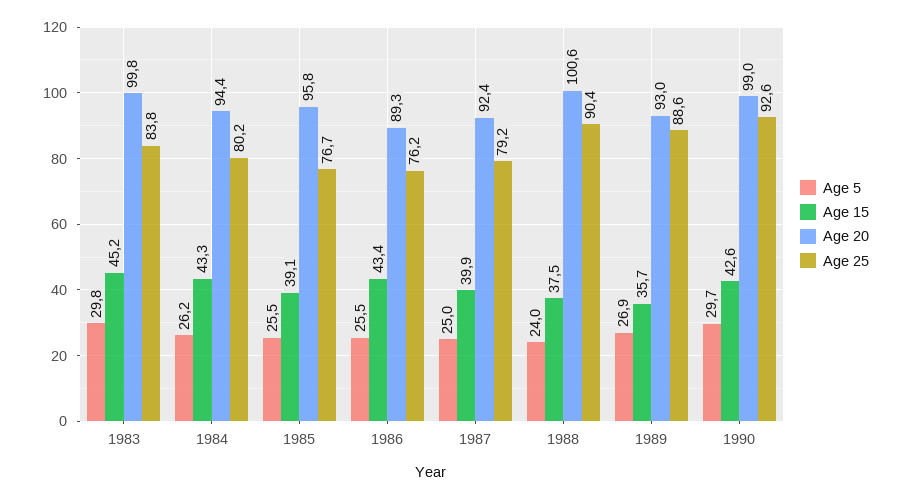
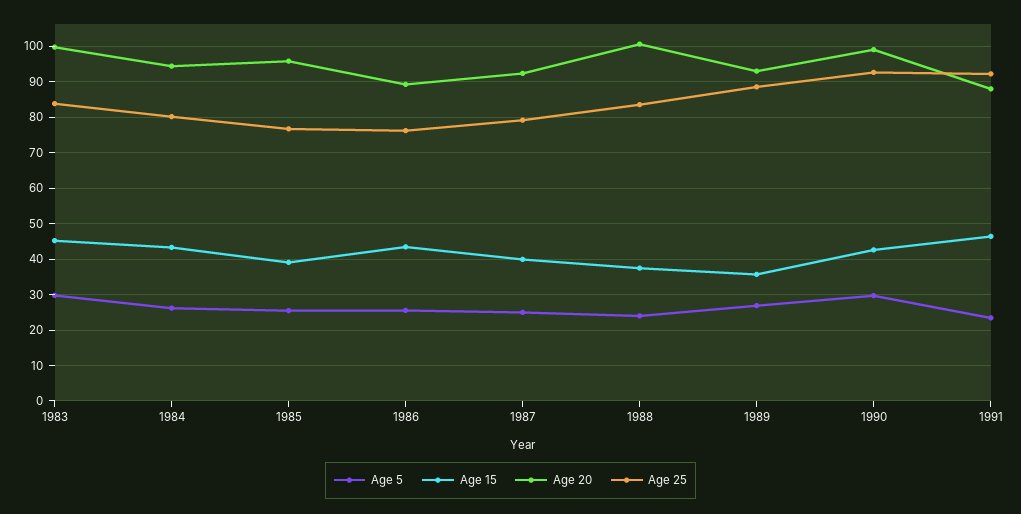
Age 25, 1988: 90.4 -> 84
Age 5, 1991: none -> 24
Age 15, 1991: none -> 46
Age 20, 1991: none -> 88
Age 25, 1991: none -> 92

